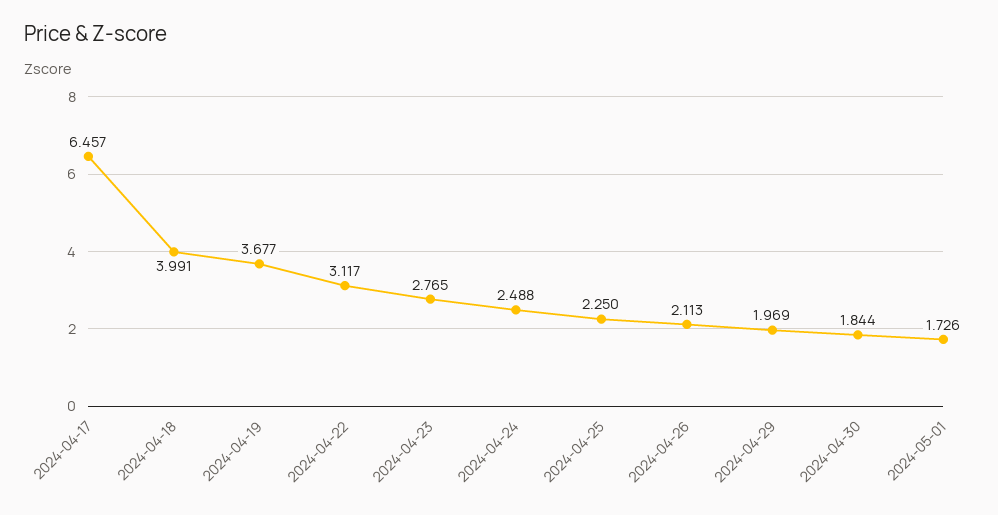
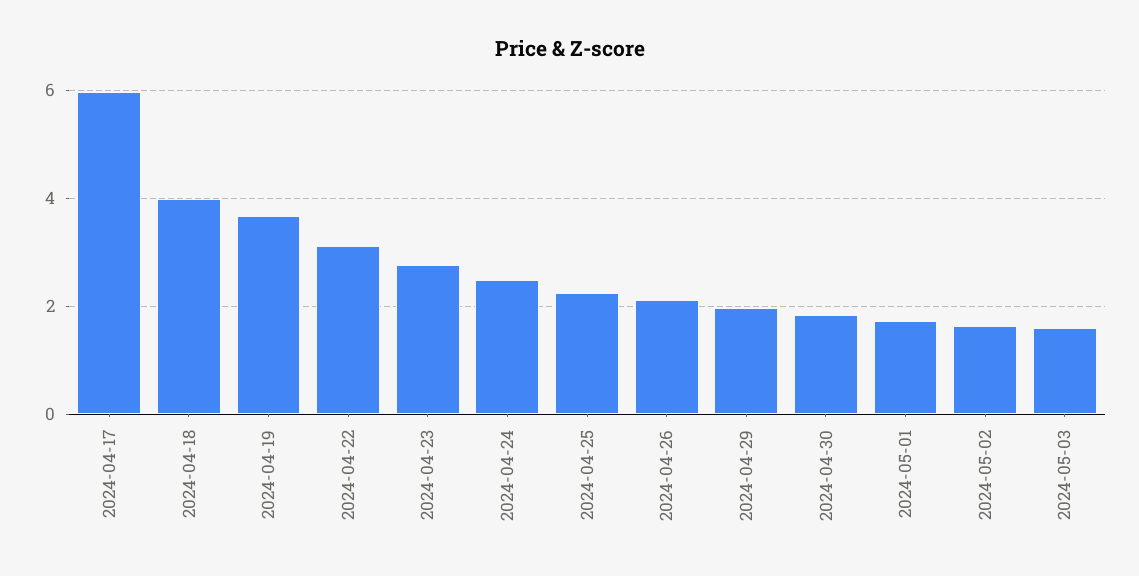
2024-04-17: 6.457 -> 6
2024-05-02: none -> 1.6
2024-05-03: none -> 1.6

